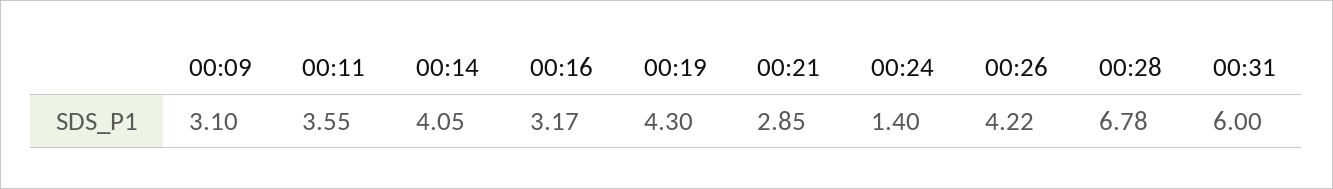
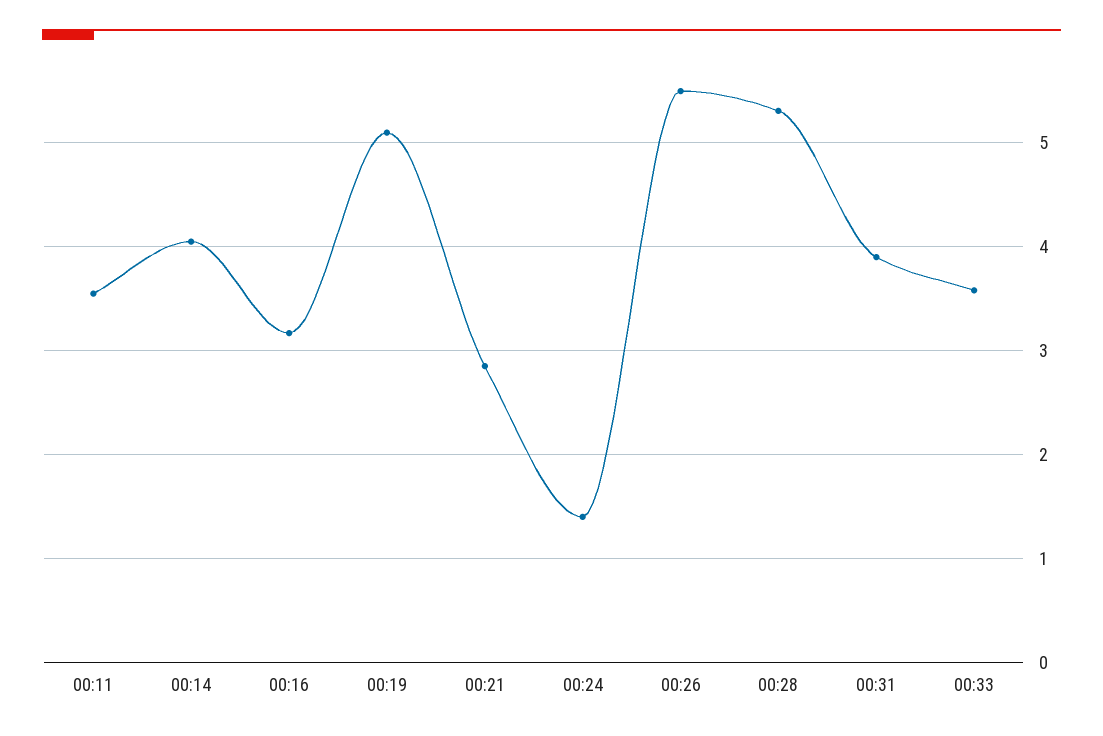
00:09: 3.1 -> none
00:19: 4.3 -> 5.1
00:26: 4.22 -> 5.5
00:28: 6.78 -> 5.3
00:31: 6 -> 3.9
00:33: none -> 3.6

